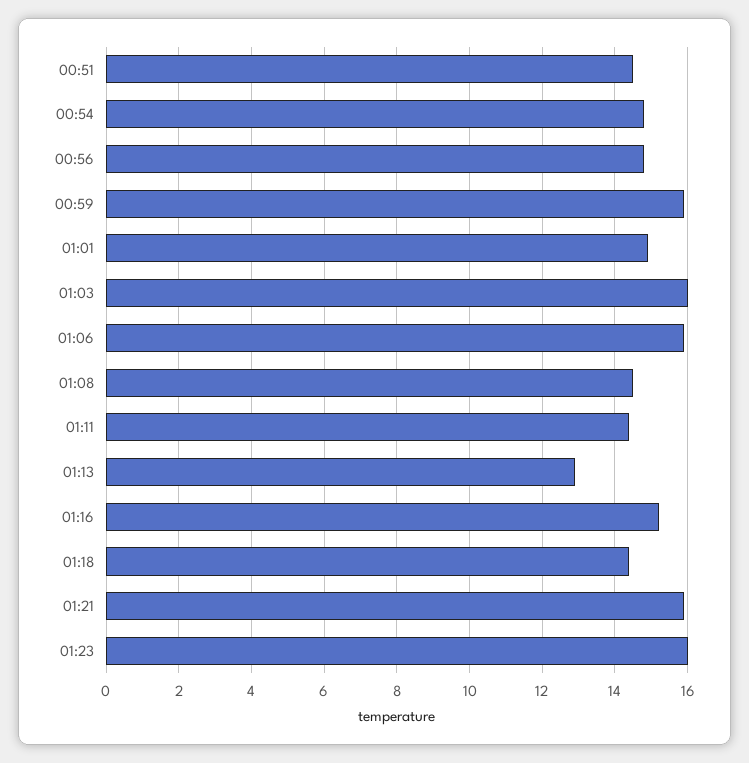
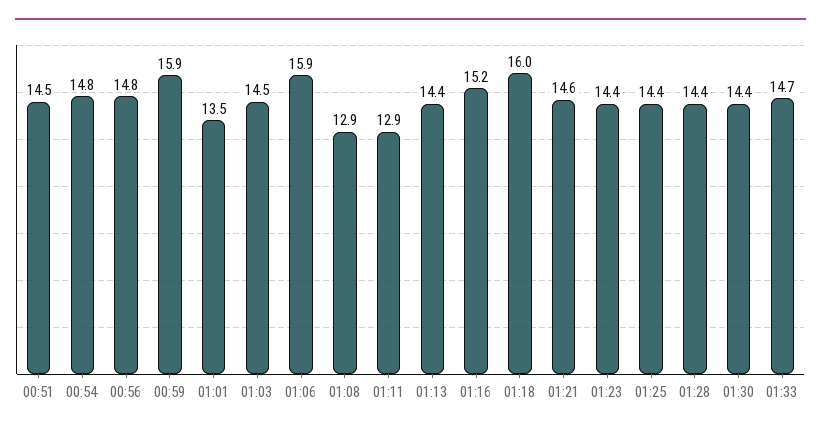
01:01: 15 -> 13.5
01:03: 16 -> 14.5
01:08: 14.5 -> 12.9
01:11: 14.5 -> 12.9
01:13: 13 -> 14.4
01:18: 14.5 -> 16
01:21: 16 -> 14.6
01:23: 16 -> 14.4
01:25: none -> 14.4
01:28: none -> 14.4
01:30: none -> 14.4
01:33: none -> 14.7

